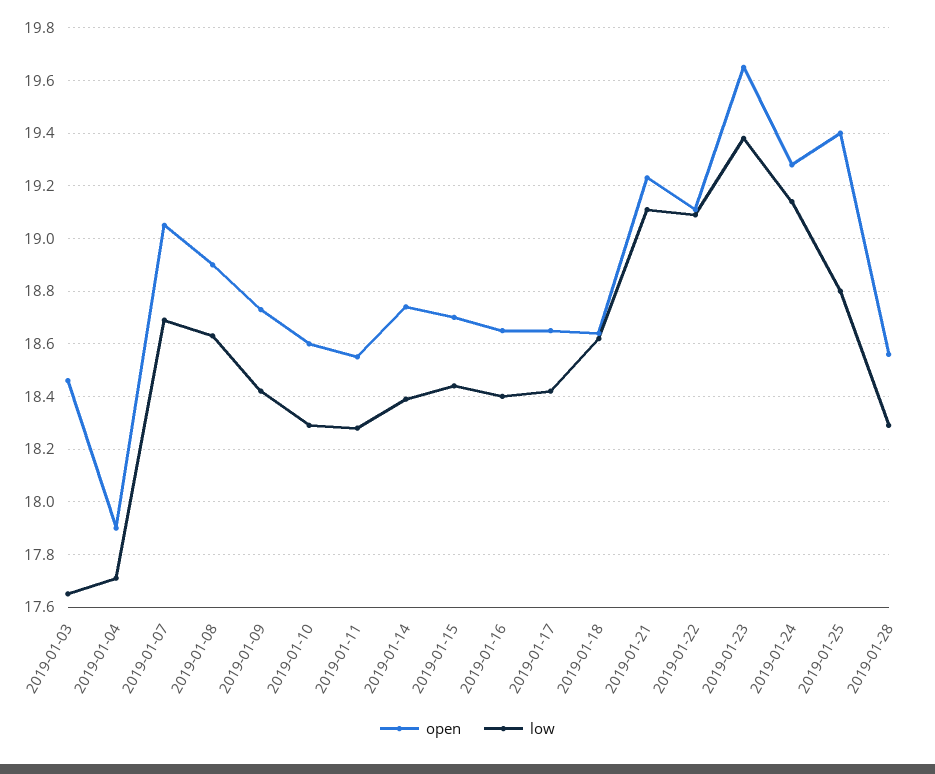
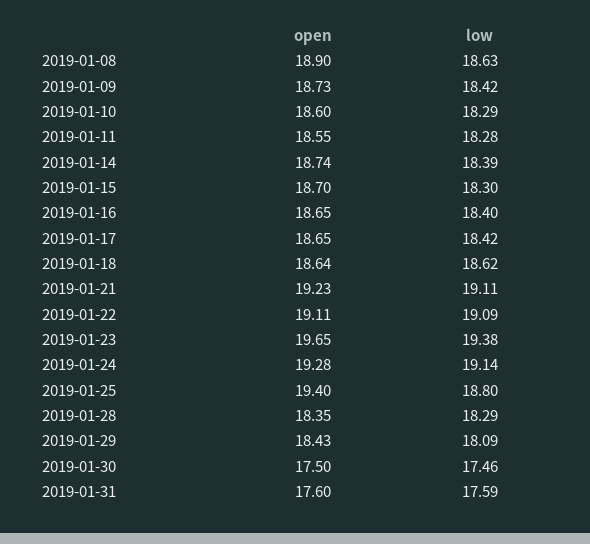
open, 2019-01-03: 18.45 -> none
low, 2019-01-03: 17.65 -> none
open, 2019-01-04: 17.9 -> none
low, 2019-01-04: 17.7 -> none
open, 2019-01-07: 19.05 -> none
low, 2019-01-07: 18.7 -> none
low, 2019-01-15: 18.45 -> 18.3
open, 2019-01-28: 18.55 -> 18.35
open, 2019-01-29: none -> 18.43
low, 2019-01-29: none -> 18.09
open, 2019-01-30: none -> 17.5
low, 2019-01-30: none -> 17.46
open, 2019-01-31: none -> 17.6
low, 2019-01-31: none -> 17.59

